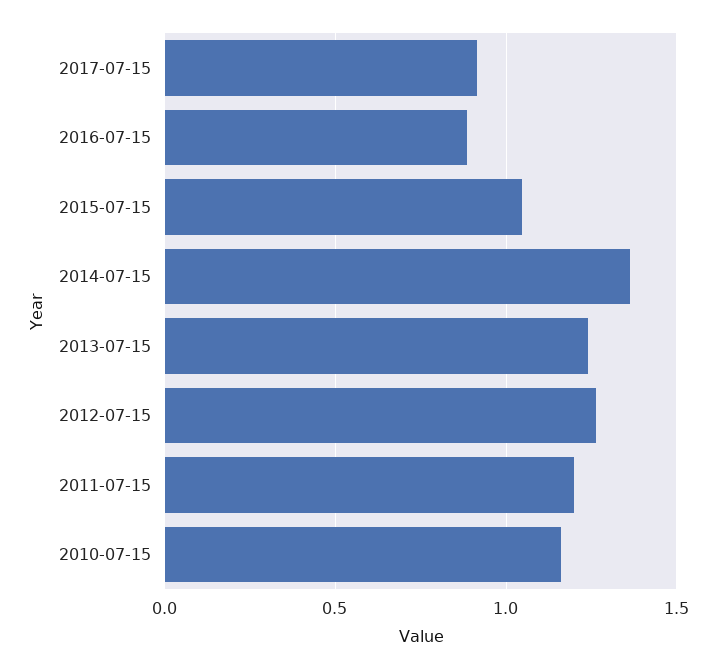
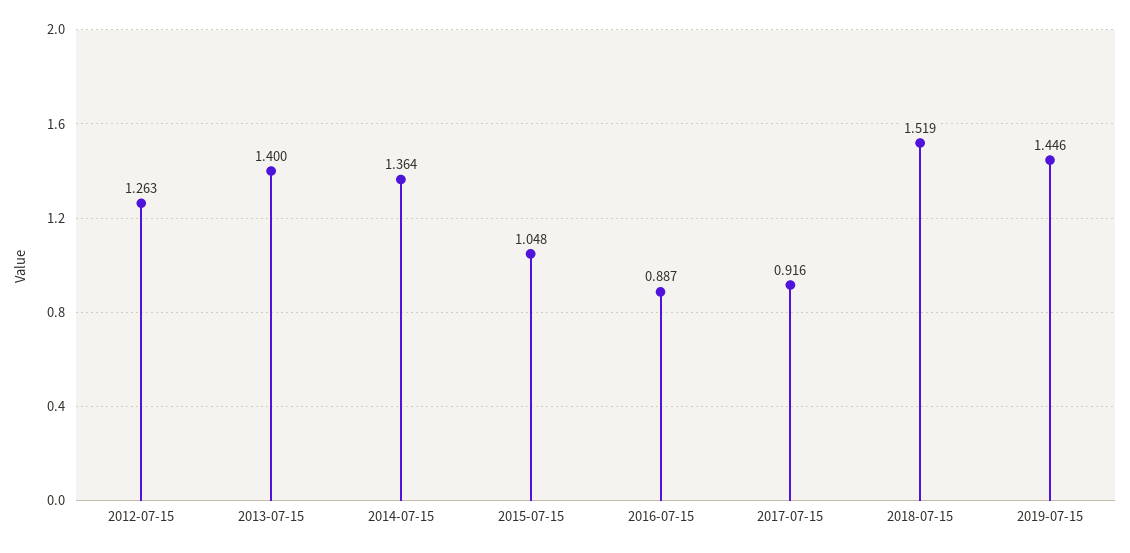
2013-07-15: 1.25 -> 1.4
2011-07-15: 1.2 -> none
2010-07-15: 1.15 -> none
2018-07-15: none -> 1.519
2019-07-15: none -> 1.446

